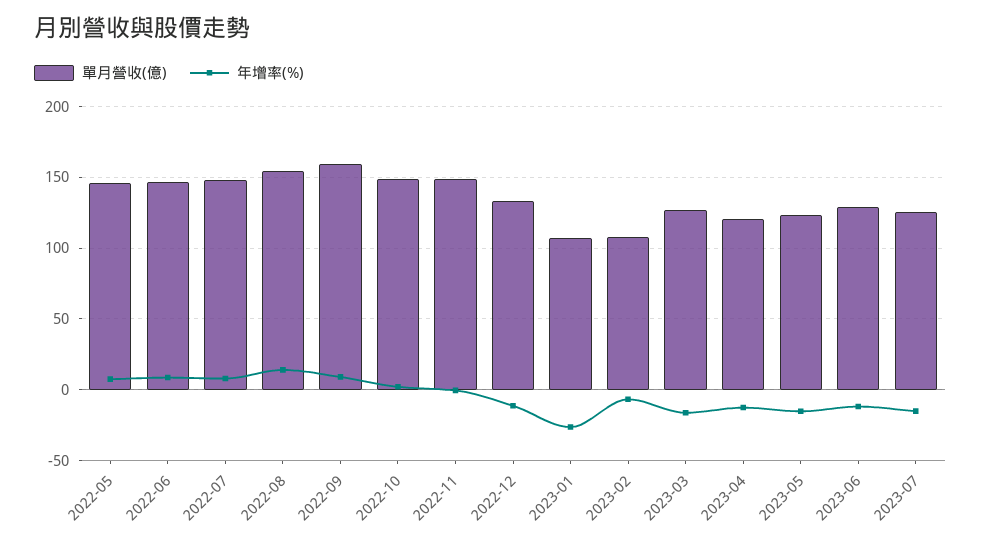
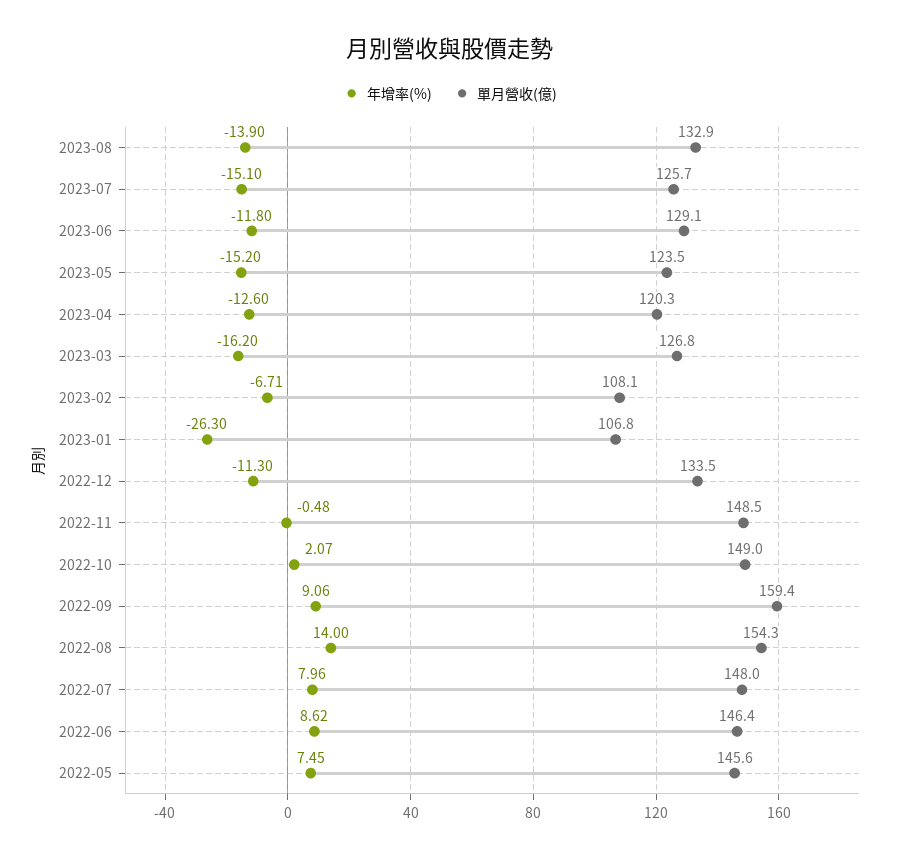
年增率(%), 2023-08: none -> -13.9
單月營收(億), 2023-08: none -> 132.9

